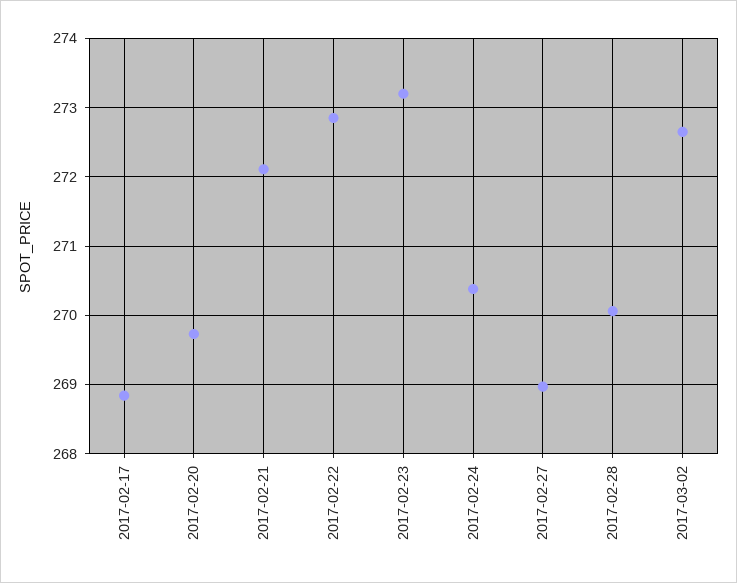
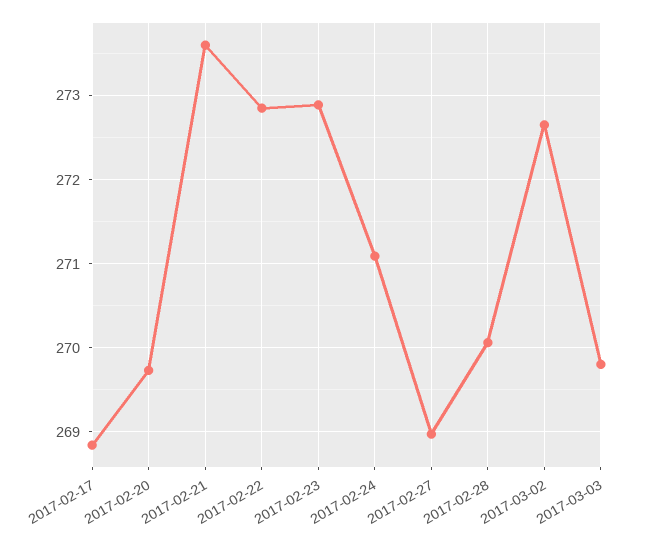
2017-02-21: 272.1 -> 273.6
2017-02-23: 273.2 -> 272.9
2017-02-24: 270.4 -> 271.1
2017-03-03: none -> 269.8

